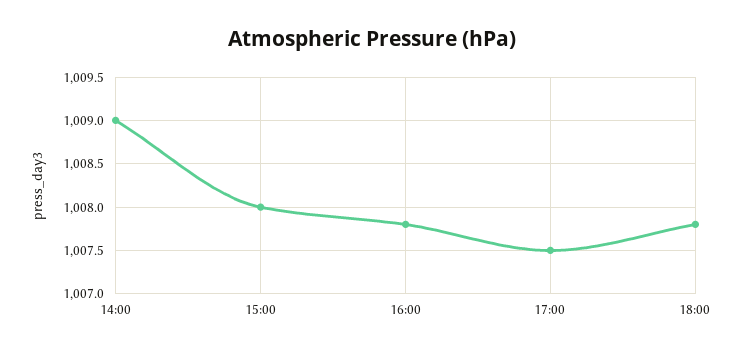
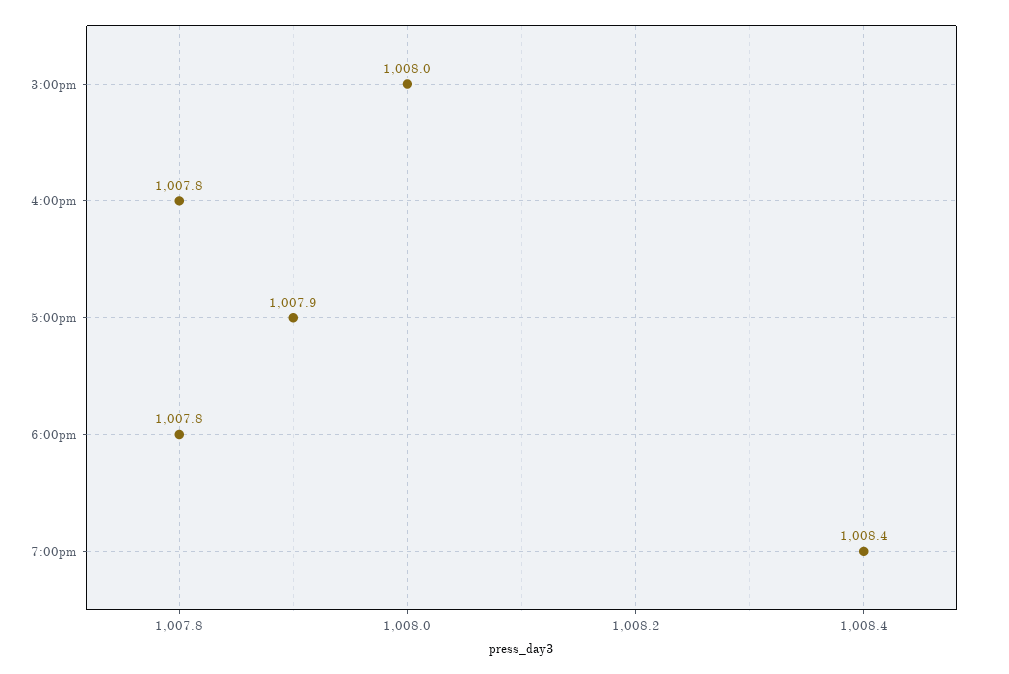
14:00: 1009 -> none
17:00: 1007.5 -> 1007.9
7:00pm: none -> 1008.4

